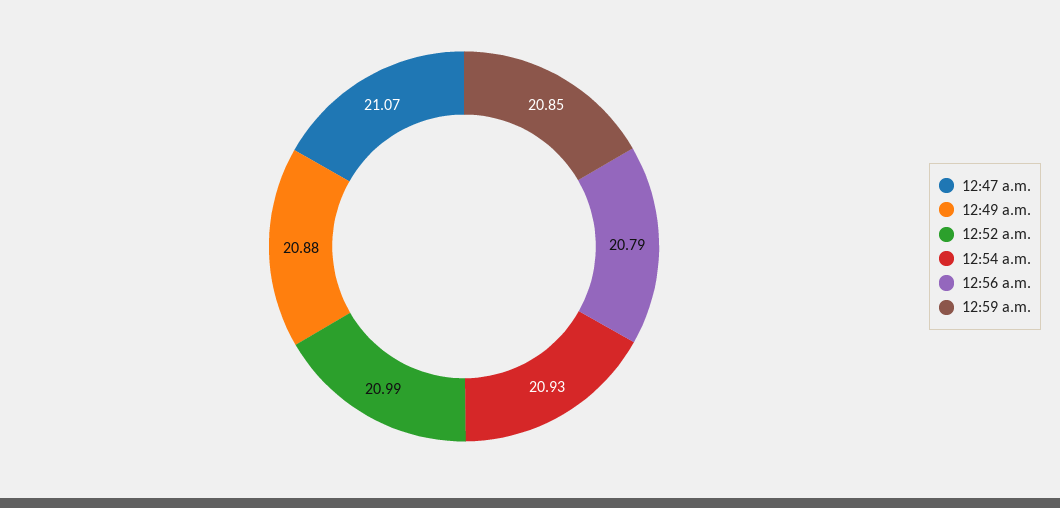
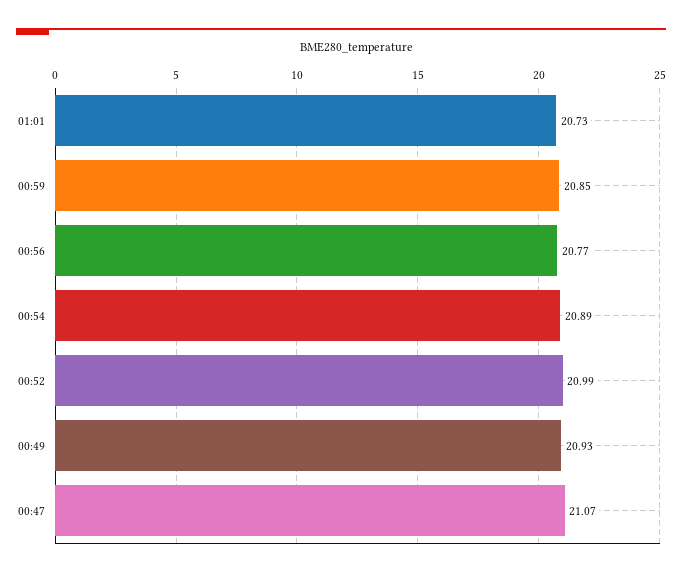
12:49 a.m.: 20.88 -> 20.93
12:54 a.m.: 20.93 -> 20.89
12:56 a.m.: 20.79 -> 20.77
01:01: none -> 20.73

